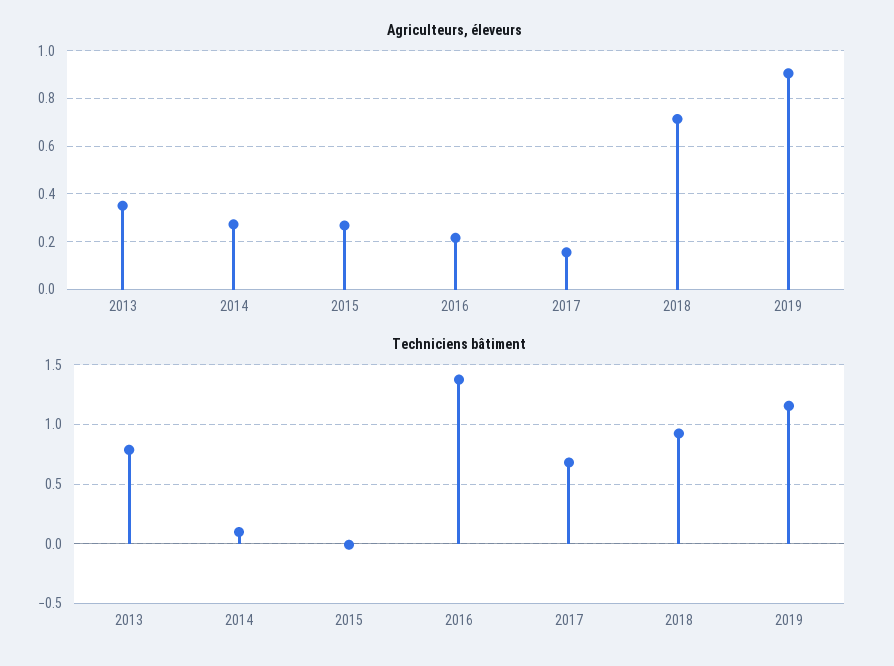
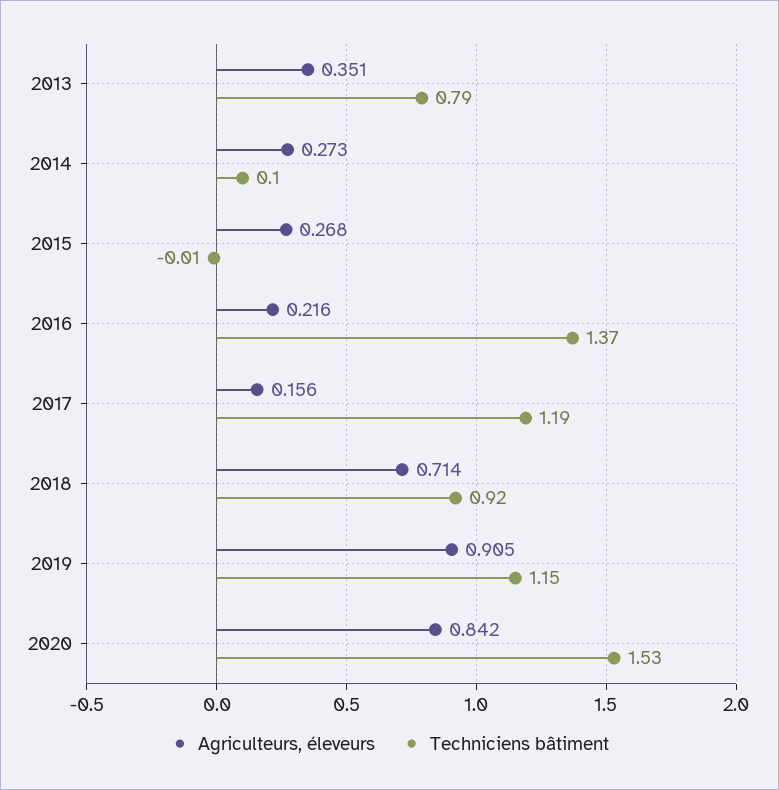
Techniciens bâtiment, 2017: 0.7 -> 1.19
Agriculteurs, éleveurs, 2020: none -> 0.842
Techniciens bâtiment, 2020: none -> 1.53

